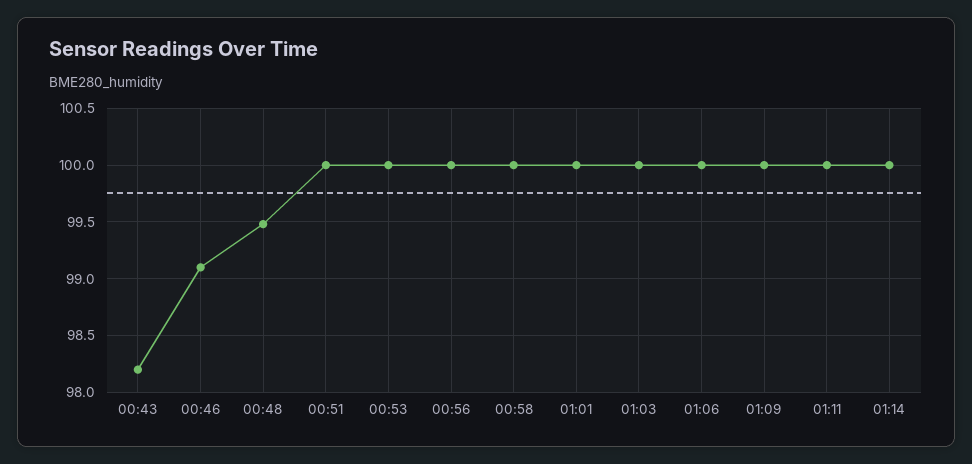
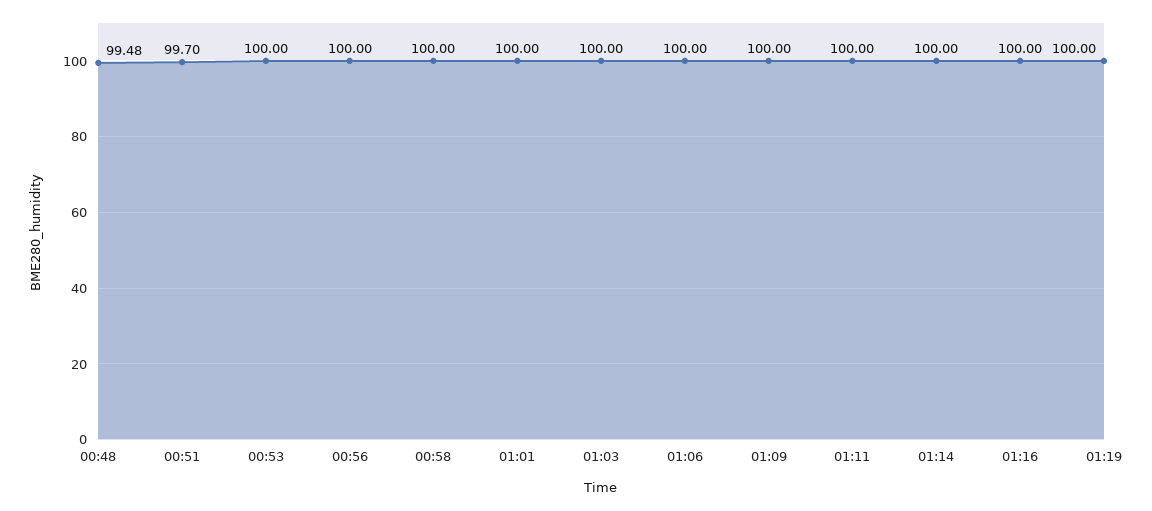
00:43: 98.2 -> none
00:46: 99.1 -> none
00:51: 100 -> 99.7
01:16: none -> 100
01:19: none -> 100

